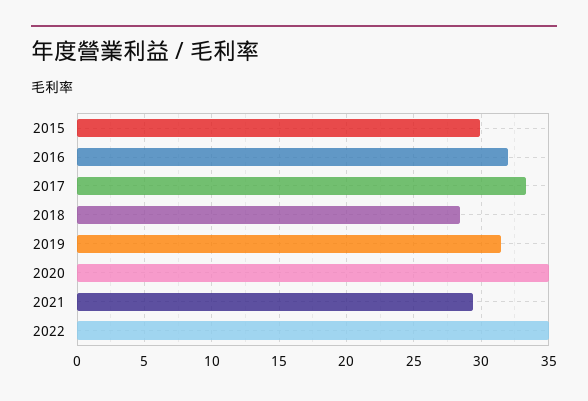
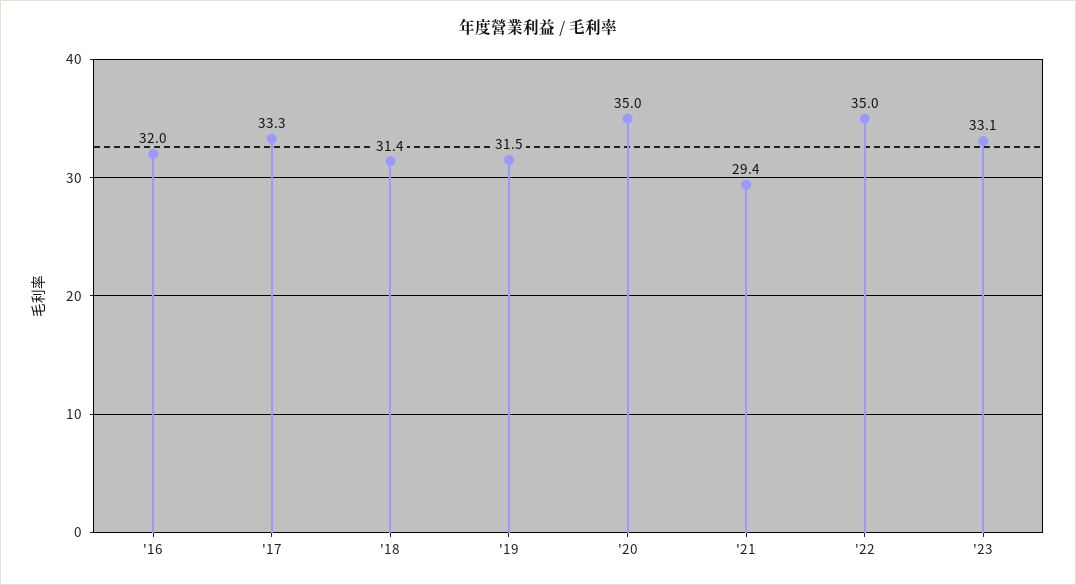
2015: 30 -> none
2018: 28.5 -> 31.4
'23: none -> 33.1

